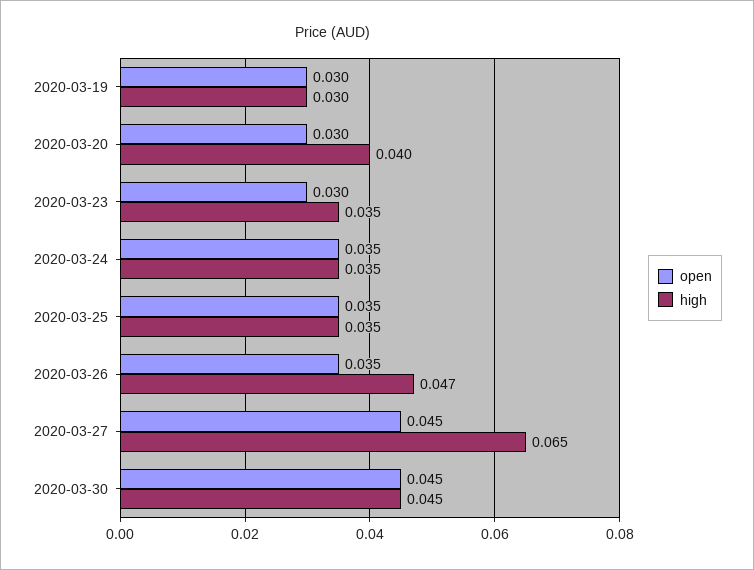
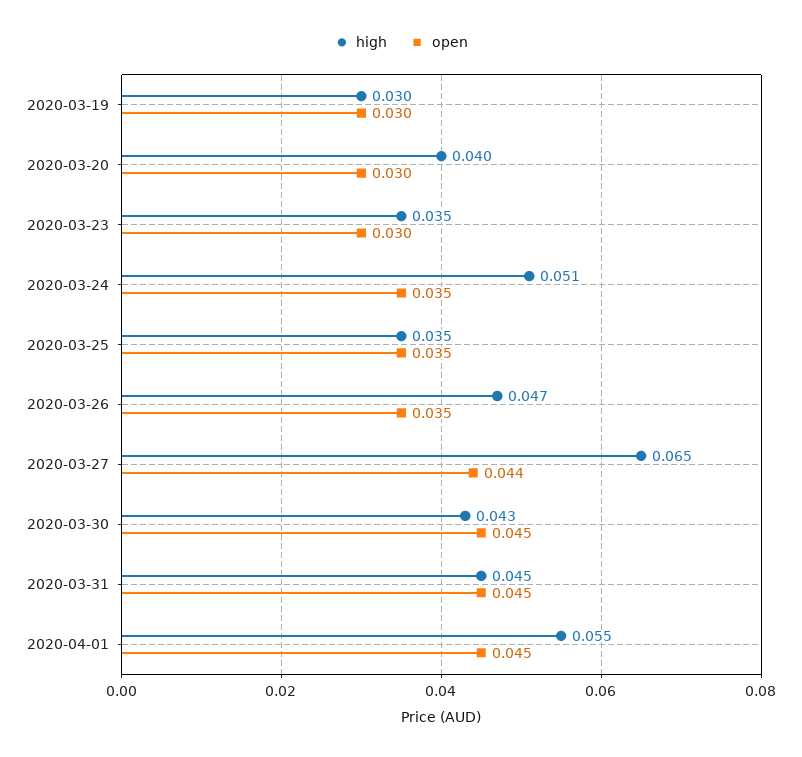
high, 2020-03-24: 0.035 -> 0.051
open, 2020-03-27: 0.045 -> 0.044
high, 2020-03-30: 0.045 -> 0.043
high, 2020-03-31: none -> 0.045
open, 2020-03-31: none -> 0.045
high, 2020-04-01: none -> 0.055
open, 2020-04-01: none -> 0.045

